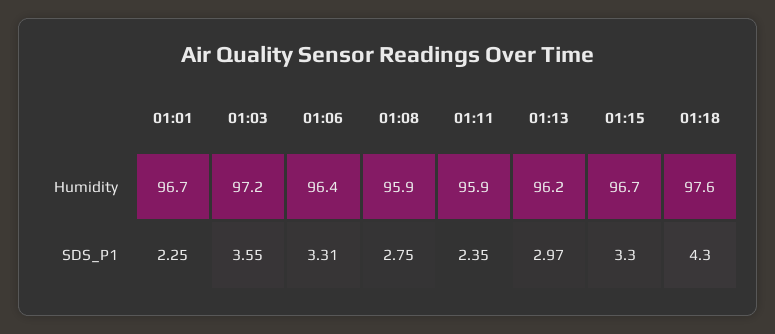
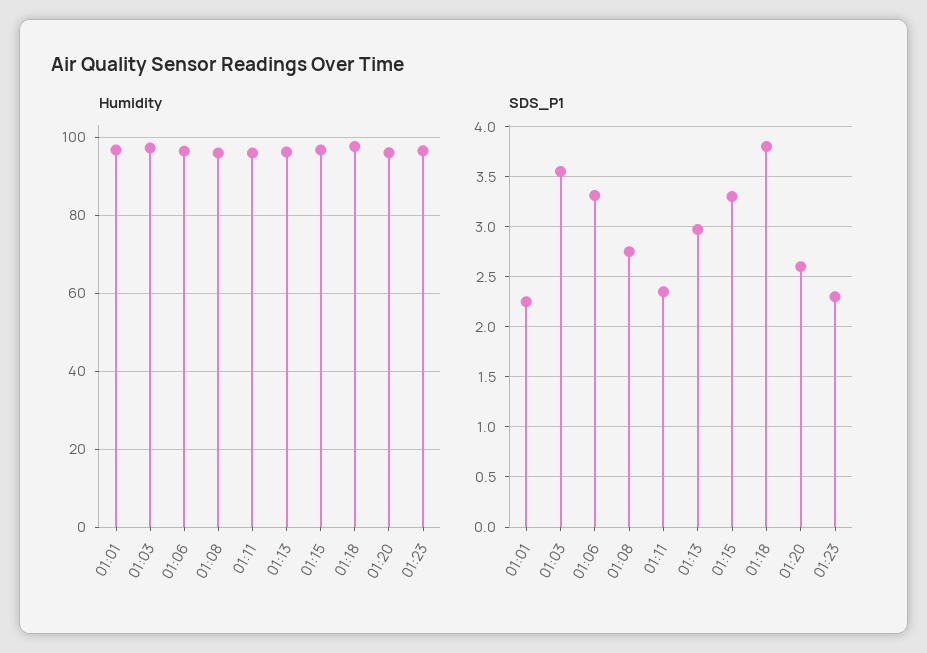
SDS_P1, 01:18: 4.3 -> 3.8
Humidity, 01:20: none -> 96
Humidity, 01:23: none -> 96
SDS_P1, 01:20: none -> 2.6
SDS_P1, 01:23: none -> 2.3

